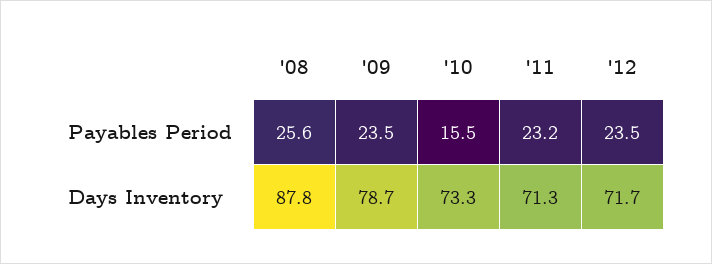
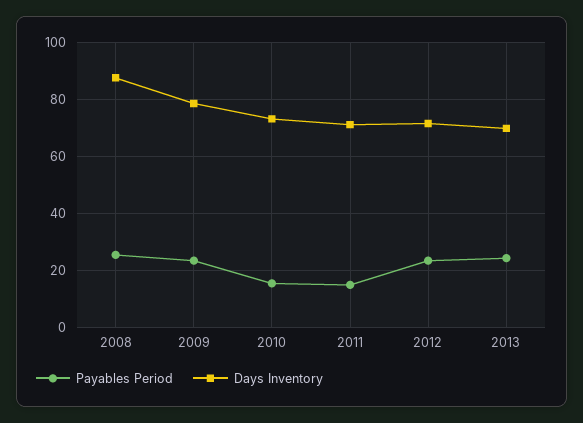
Payables Period, '11: 23.2 -> 15
Payables Period, 2013: none -> 25
Days Inventory, 2013: none -> 70

